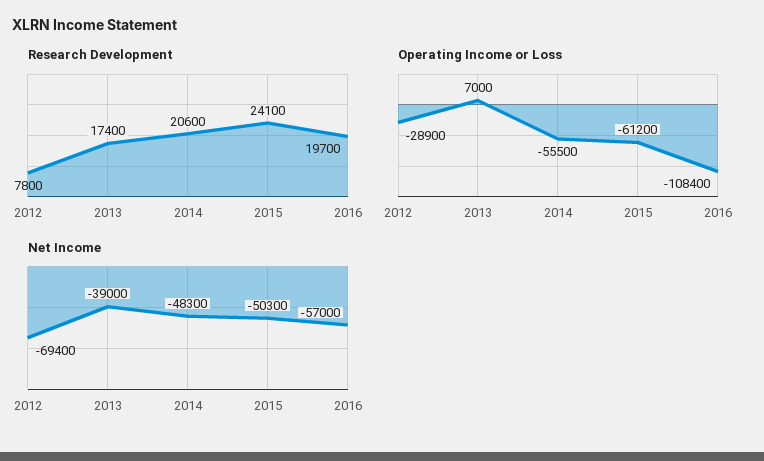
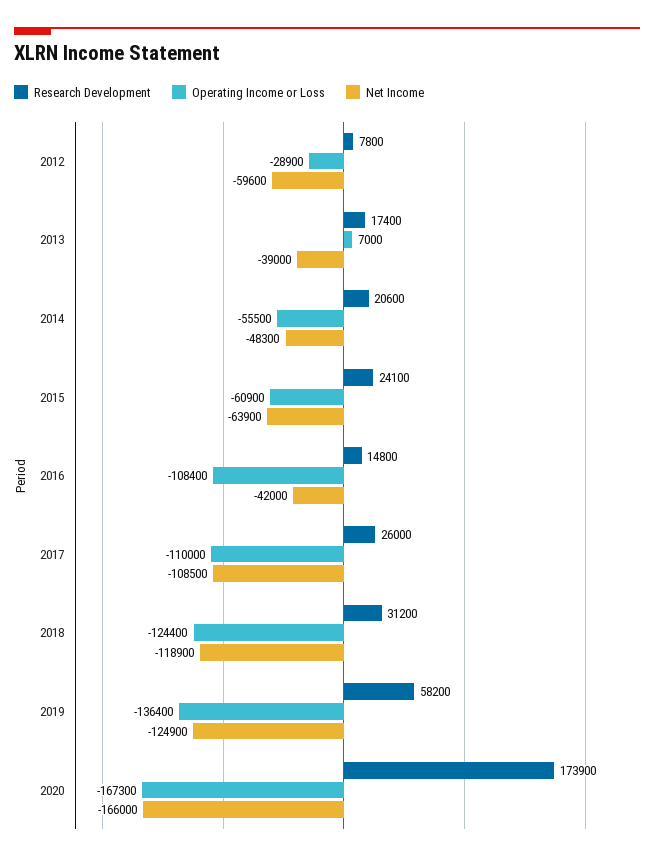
Research Development, 2016: 19700 -> 14800
Operating Income or Loss, 2015: -61200 -> -60900
Net Income, 2012: -69400 -> -59600
Net Income, 2015: -50300 -> -63900
Net Income, 2016: -57000 -> -42000
Research Development, 2017: none -> 26000
Operating Income or Loss, 2017: none -> -110000
Net Income, 2017: none -> -108500
Research Development, 2018: none -> 31200
Operating Income or Loss, 2018: none -> -124400
Net Income, 2018: none -> -118900
Research Development, 2019: none -> 58200
Operating Income or Loss, 2019: none -> -136400
Net Income, 2019: none -> -124900
Research Development, 2020: none -> 173900
Operating Income or Loss, 2020: none -> -167300
Net Income, 2020: none -> -166000

